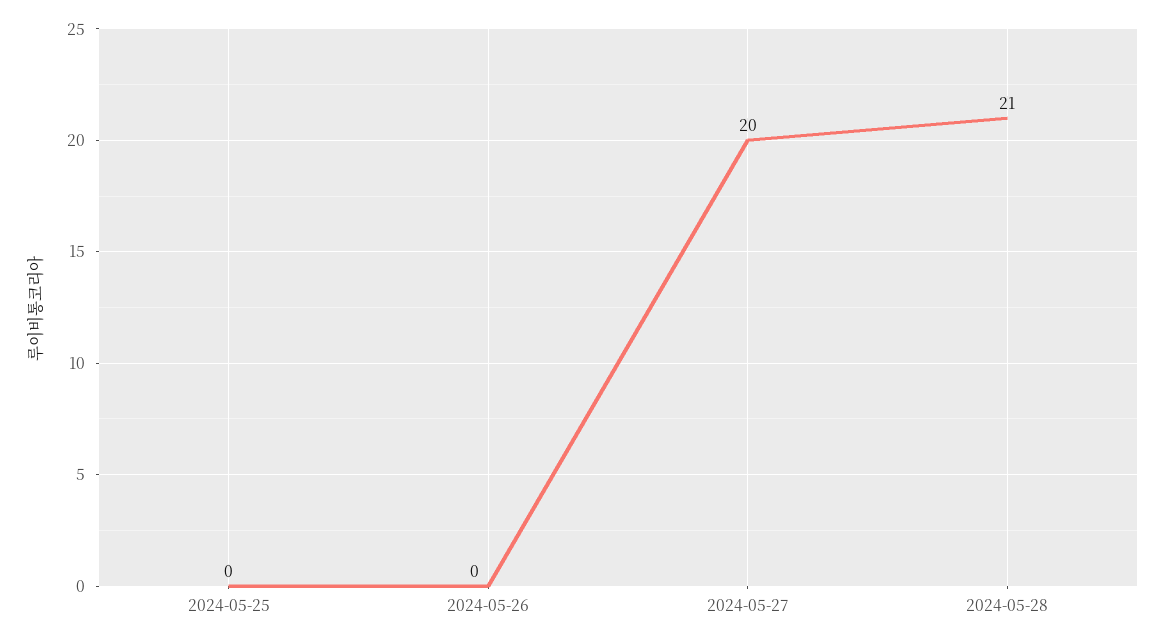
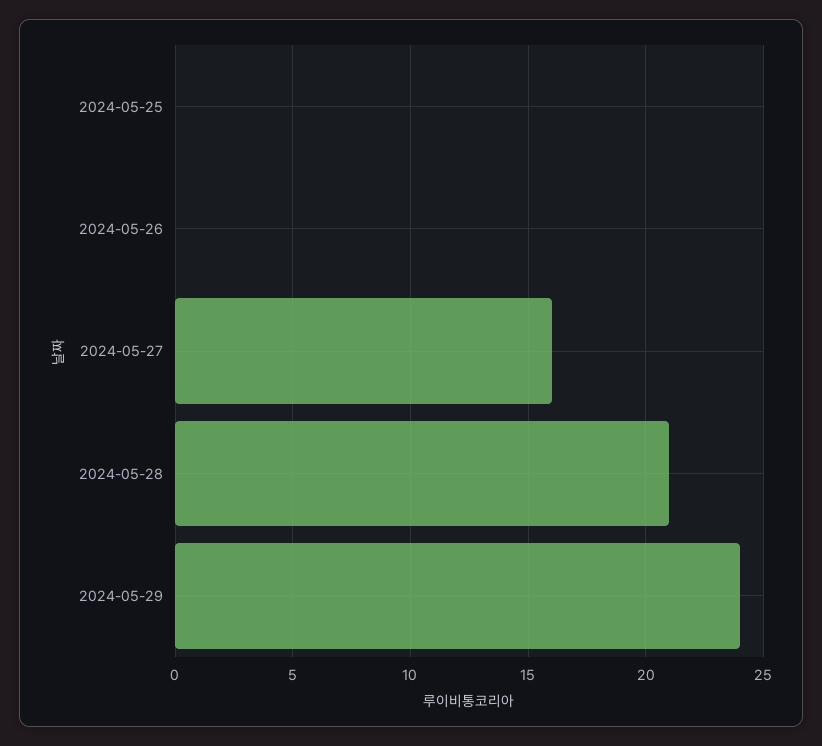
2024-05-27: 20 -> 16
2024-05-29: none -> 24

